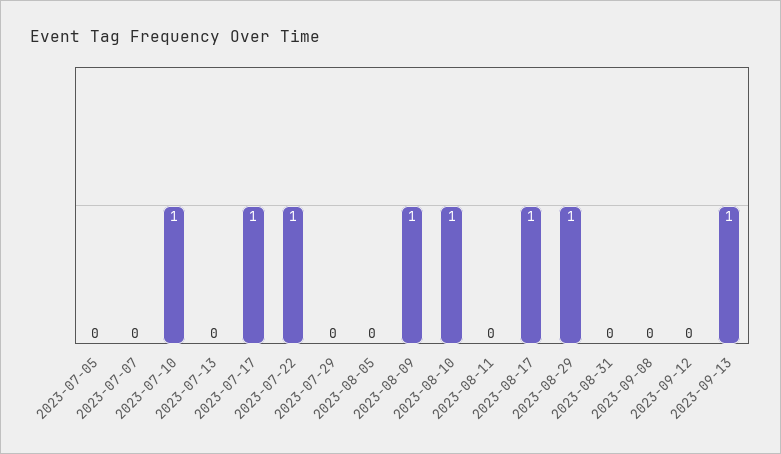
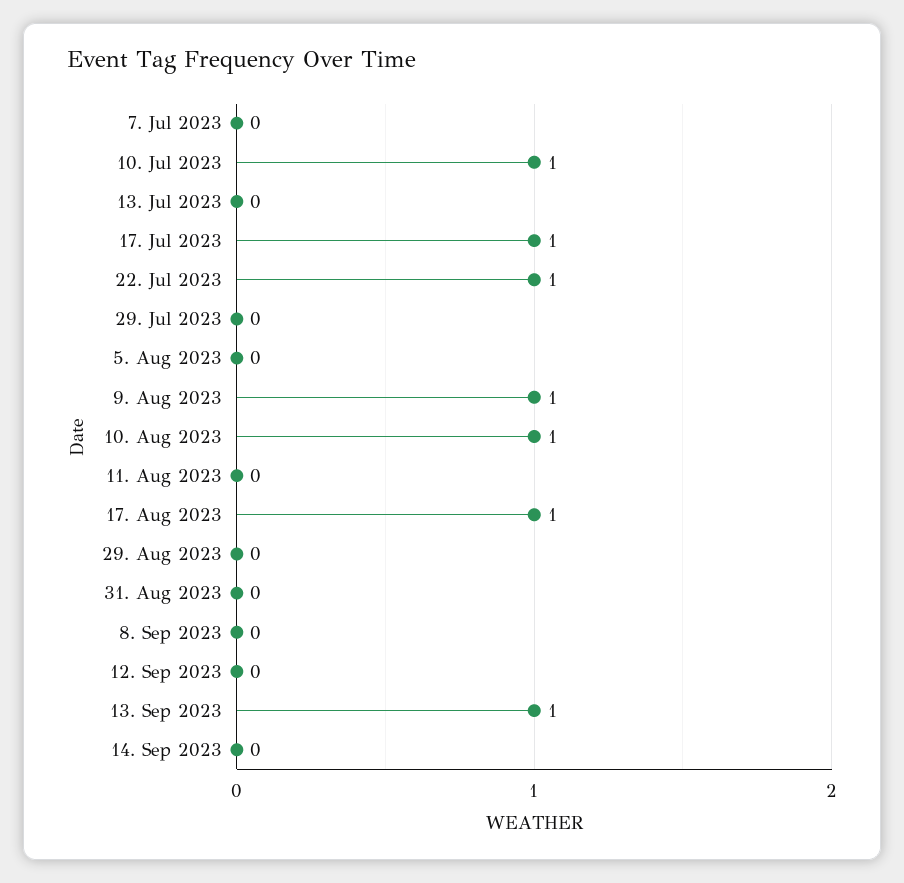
2023-07-05: 0 -> none
2023-08-29: 1 -> 0
14. Sep 2023: none -> 0

